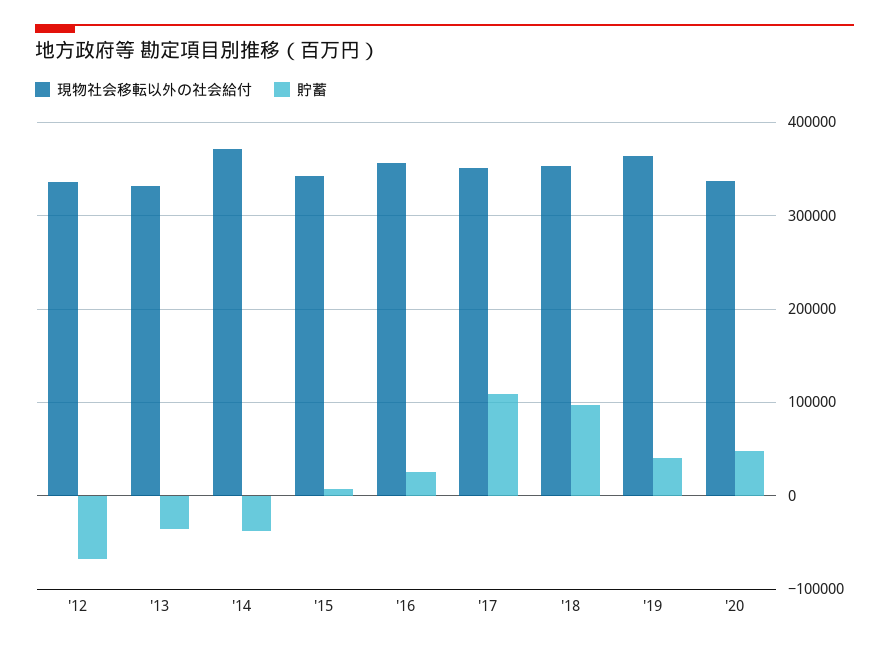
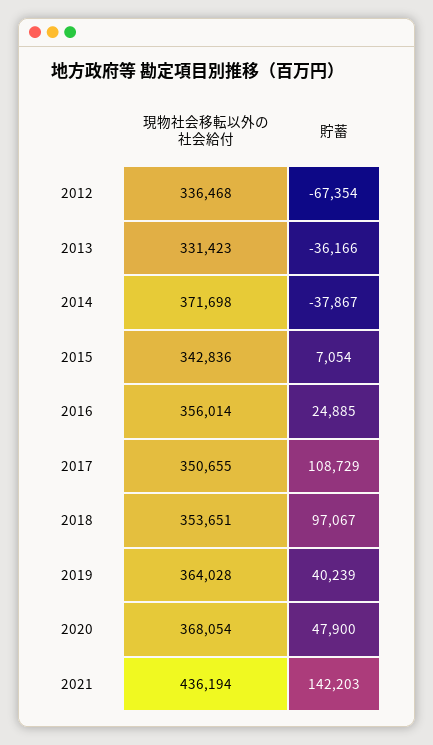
現物社会移転以外の社会給付, '20: 340000 -> 368054
現物社会移転以外の社会給付, 2021: none -> 436194
貯蓄, 2021: none -> 142203

